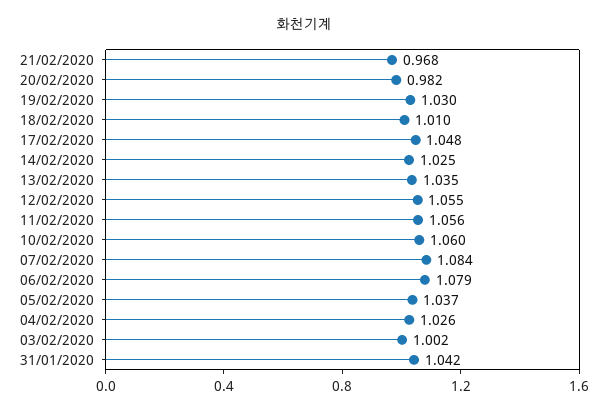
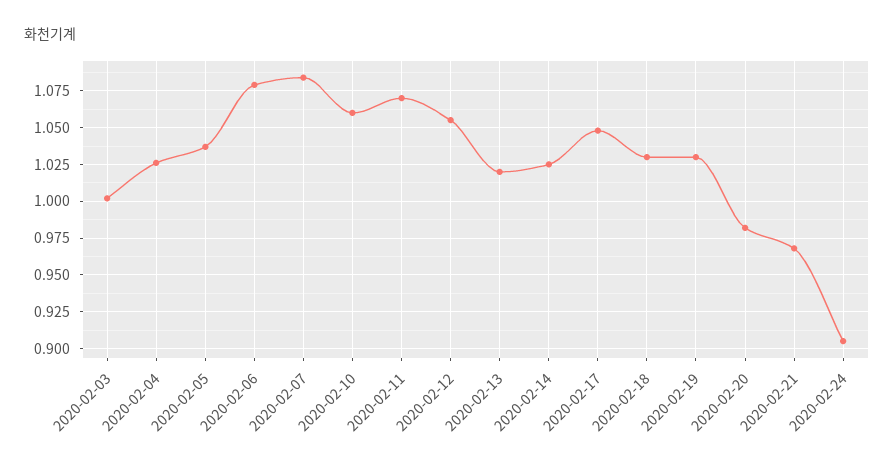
18/02/2020: 1.01 -> 1.03
13/02/2020: 1.035 -> 1.02
11/02/2020: 1.056 -> 1.07
31/01/2020: 1.042 -> none
2020-02-24: none -> 0.905

